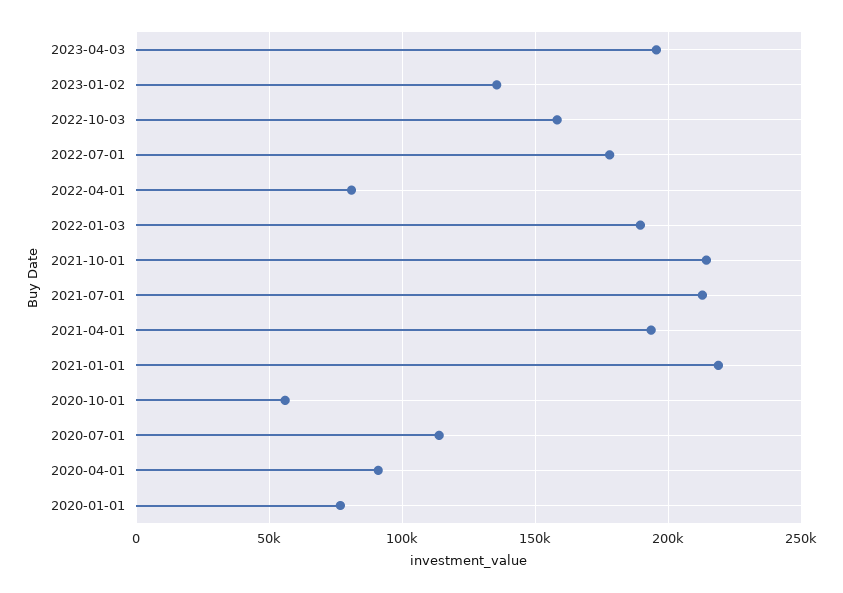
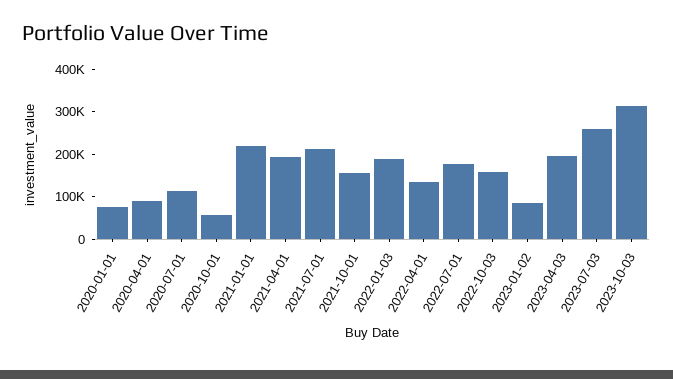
2023-01-02: 135000 -> 80000
2022-04-01: 80000 -> 140000
2021-10-01: 215000 -> 160000
2023-07-03: none -> 260000
2023-10-03: none -> 320000

